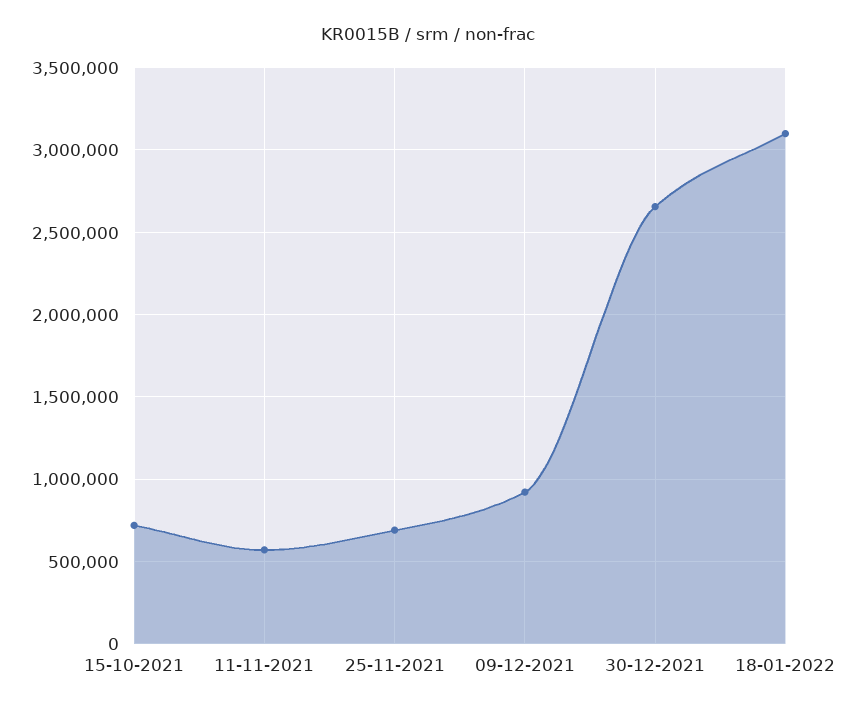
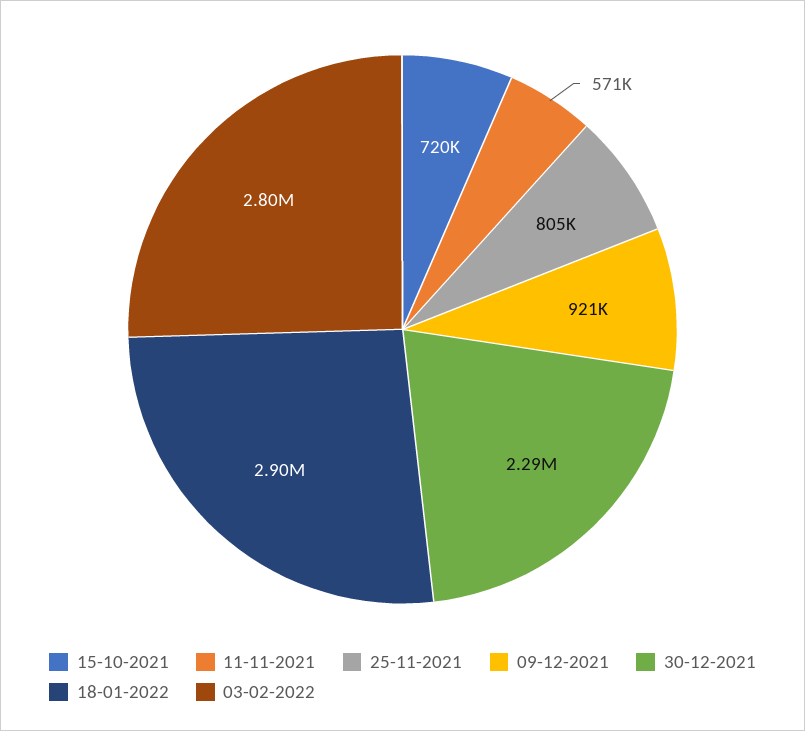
25-11-2021: 700000 -> 805000
30-12-2021: 2650000 -> 2290000
18-01-2022: 3100000 -> 2900000
03-02-2022: none -> 2800000

